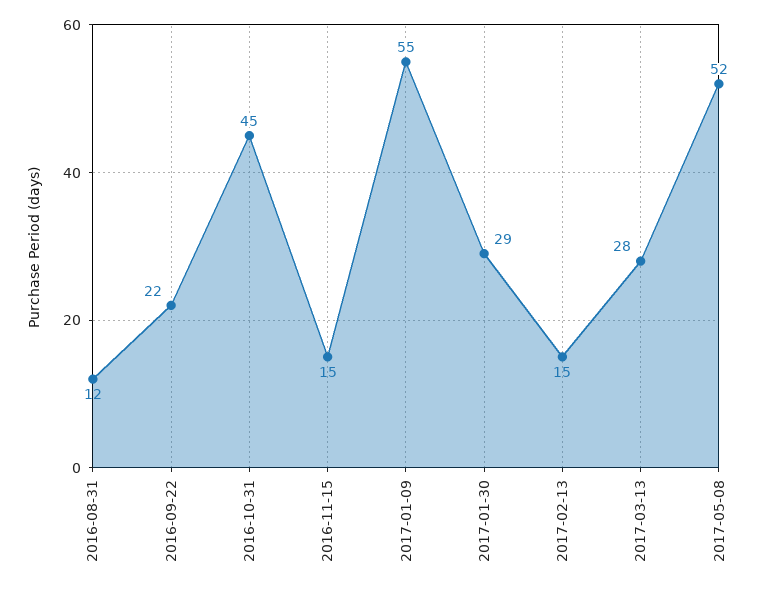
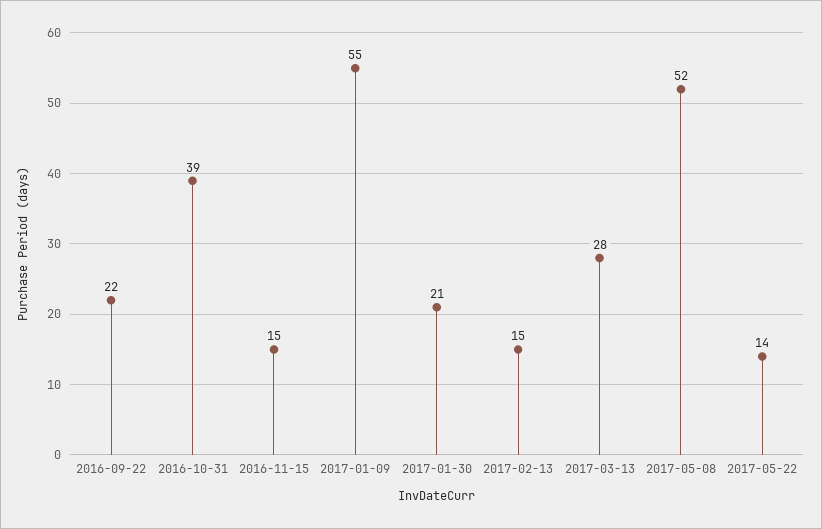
2016-08-31: 12 -> none
2016-10-31: 45 -> 39
2017-01-30: 29 -> 21
2017-05-22: none -> 14

